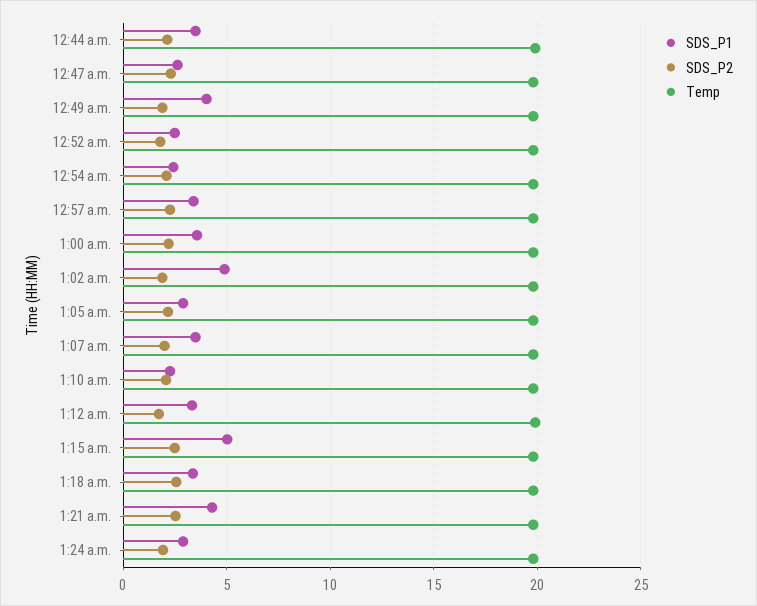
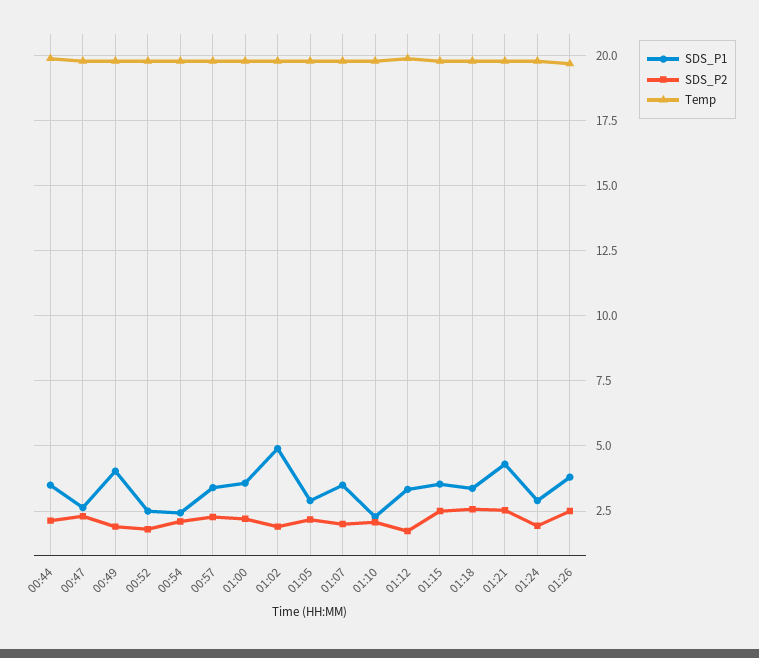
SDS_P1, 1:15 a.m.: 5 -> 3.5
SDS_P1, 01:26: none -> 3.75
SDS_P2, 01:26: none -> 2.5
Temp, 01:26: none -> 19.75

